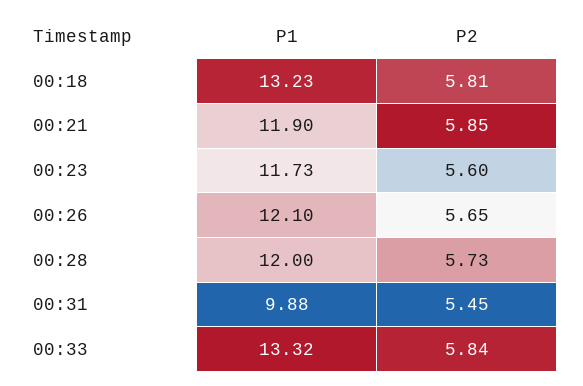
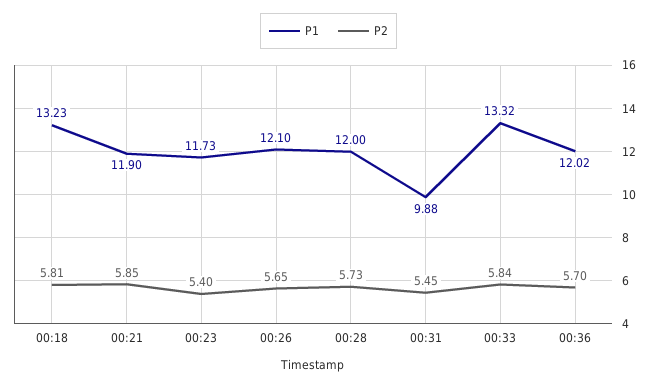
P2, 00:23: 5.6 -> 5.4
P1, 00:36: none -> 12.02
P2, 00:36: none -> 5.7

